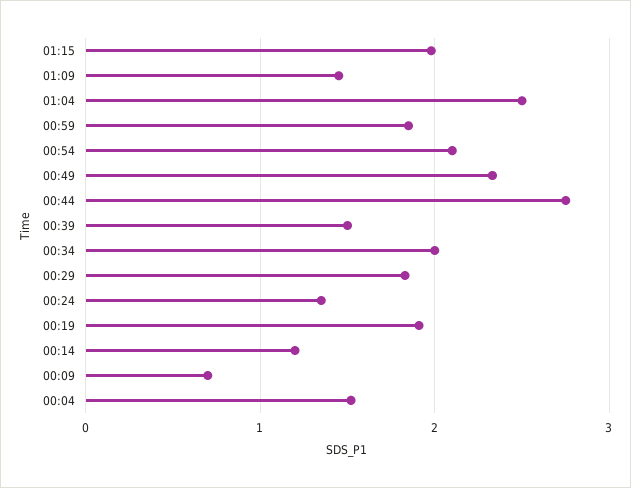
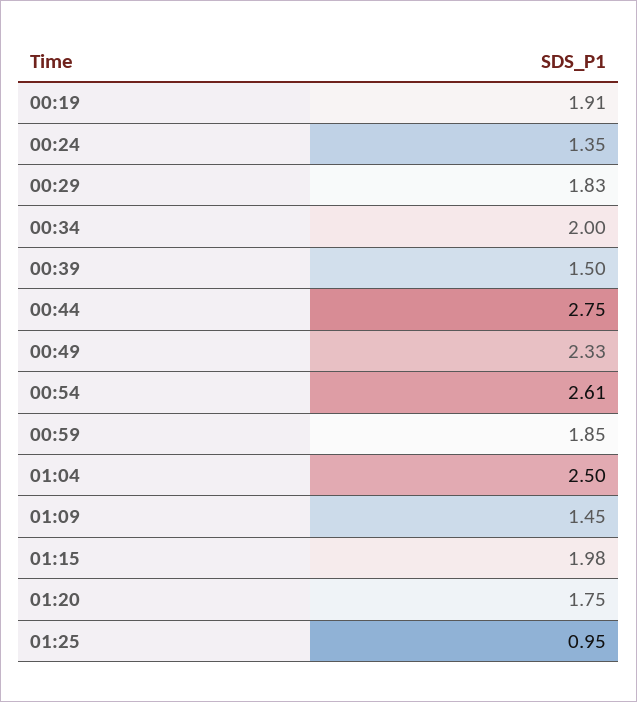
00:54: 2.1 -> 2.61
00:14: 1.2 -> none
00:09: 0.7 -> none
00:04: 1.5 -> none
01:20: none -> 1.75
01:25: none -> 0.95

